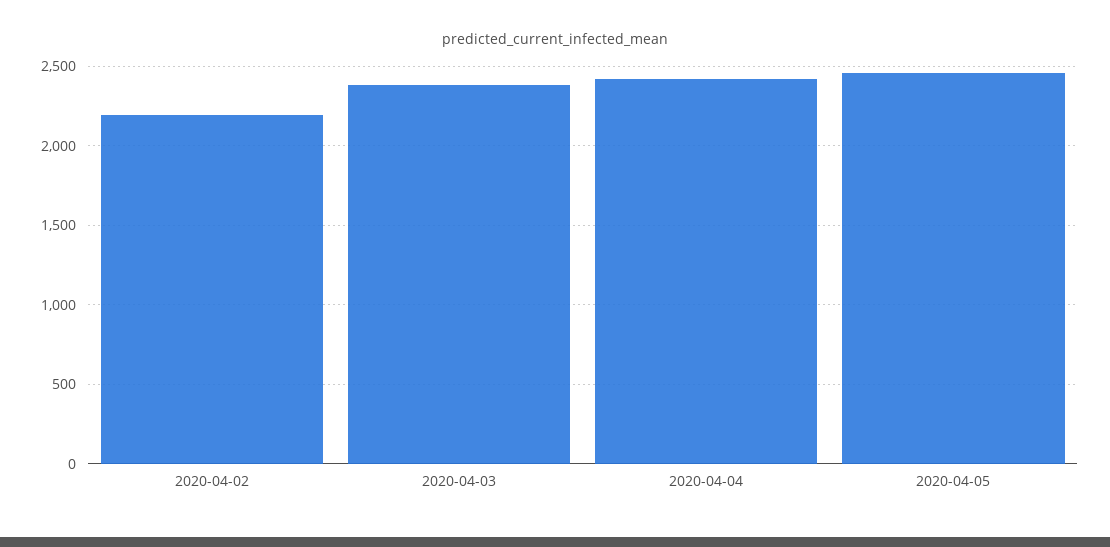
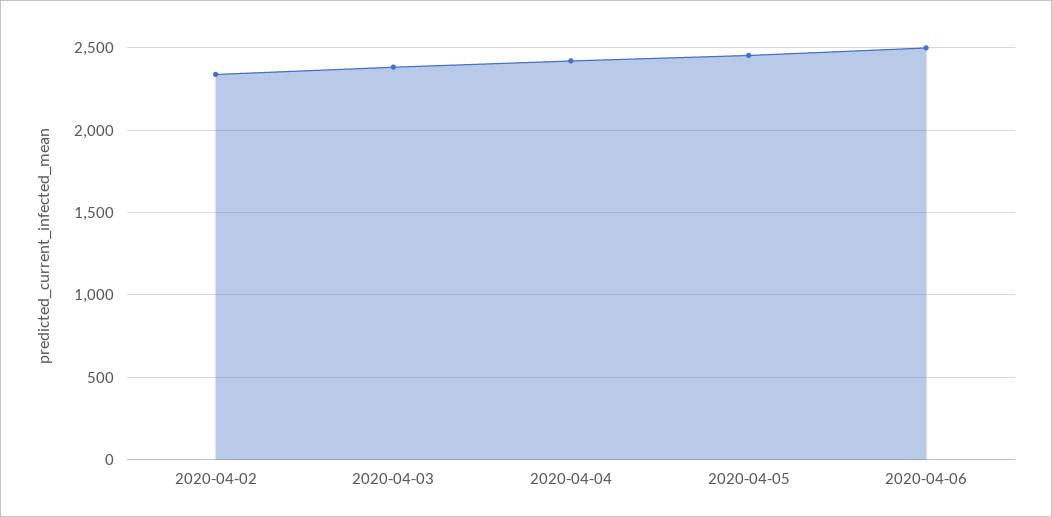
2020-04-02: 2200 -> 2350
2020-04-06: none -> 2500

